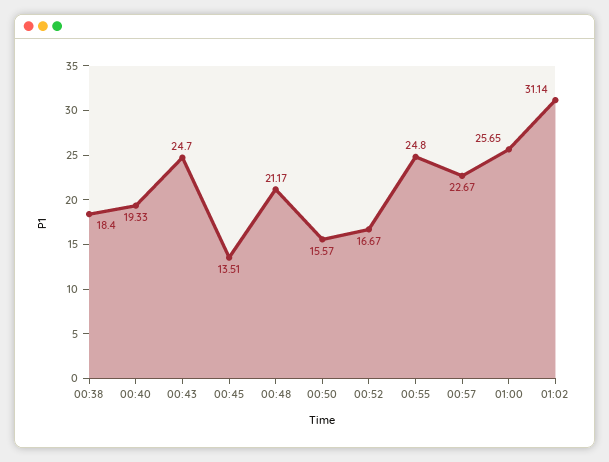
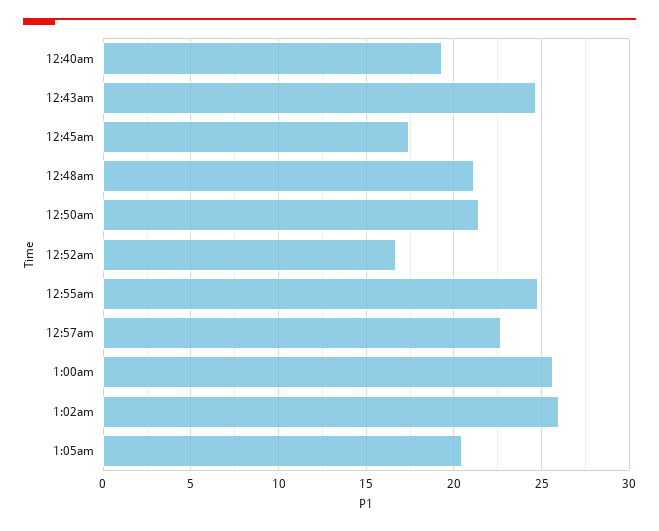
00:38: 18.4 -> none
00:45: 13.51 -> 17.5
00:50: 15.57 -> 21.5
01:02: 31.14 -> 26
1:05am: none -> 20.5

